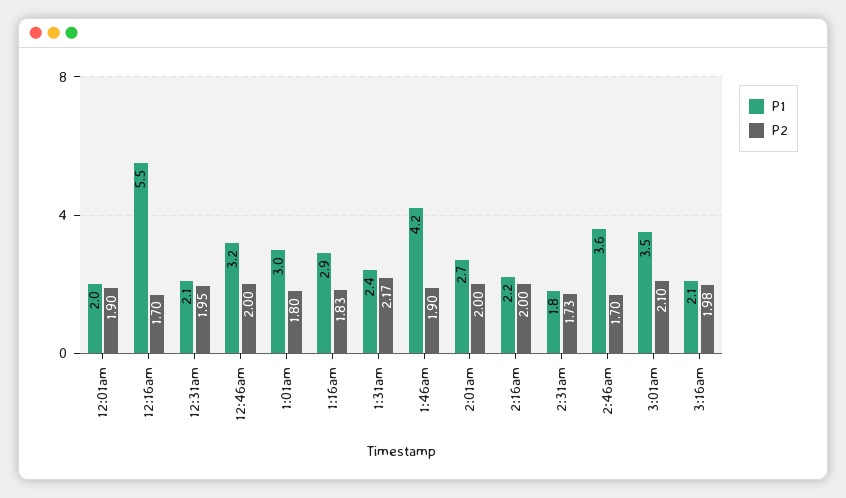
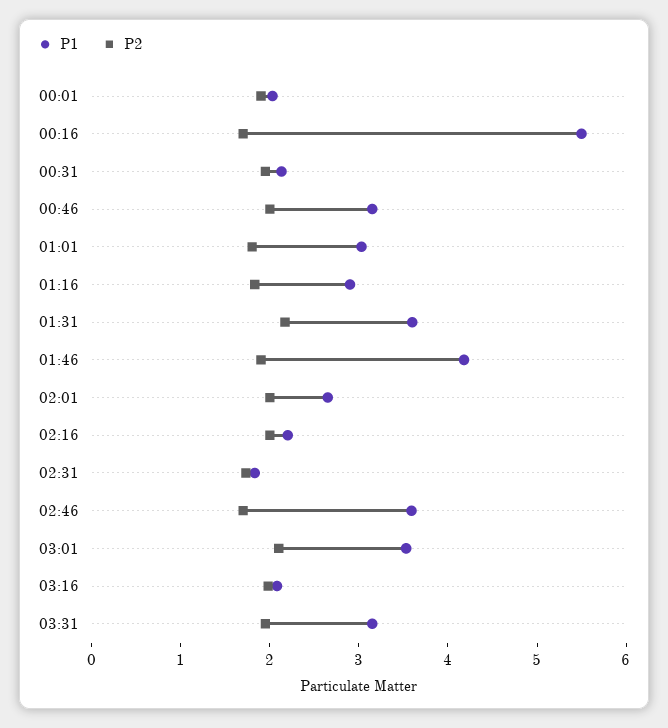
P1, 1:31am: 2.4 -> 3.6
P1, 03:31: none -> 3.2
P2, 03:31: none -> 2

